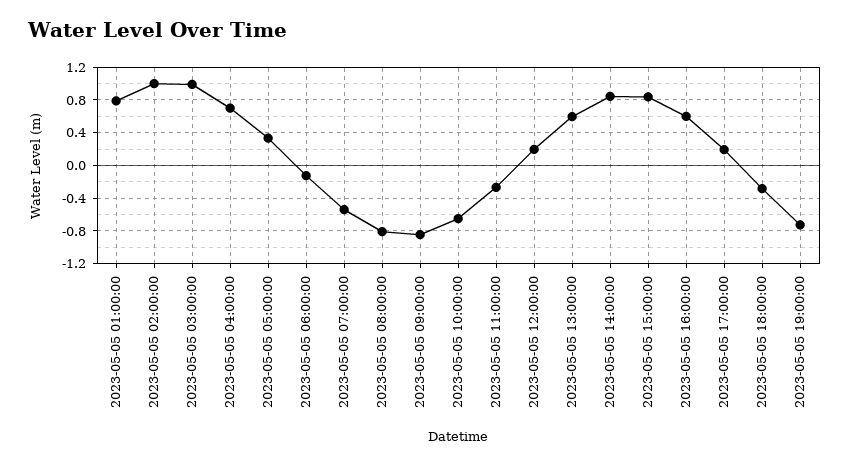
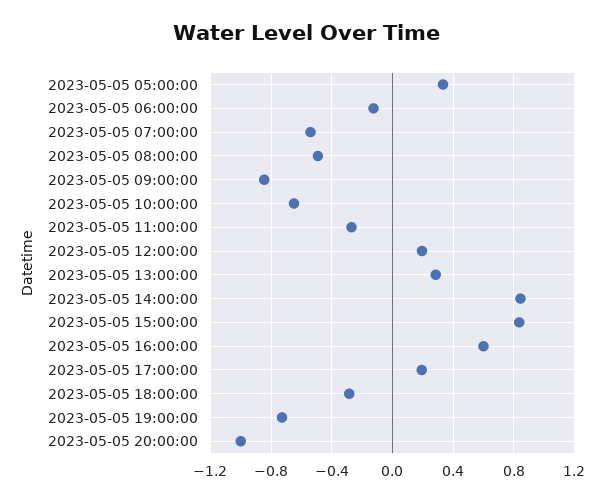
2023-05-05 01:00:00: 0.8 -> none
2023-05-05 02:00:00: 1 -> none
2023-05-05 03:00:00: 1 -> none
2023-05-05 04:00:00: 0.7 -> none
2023-05-05 08:00:00: -0.8 -> -0.5
2023-05-05 13:00:00: 0.6 -> 0.3
2023-05-05 20:00:00: none -> -1

